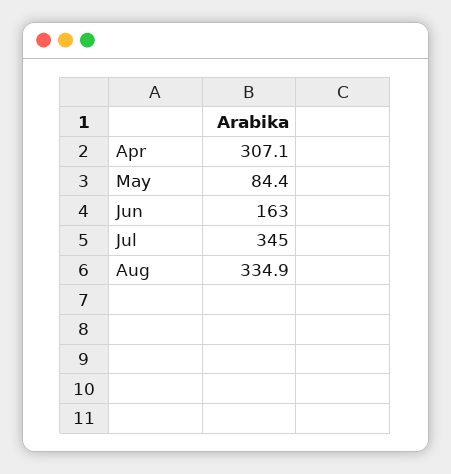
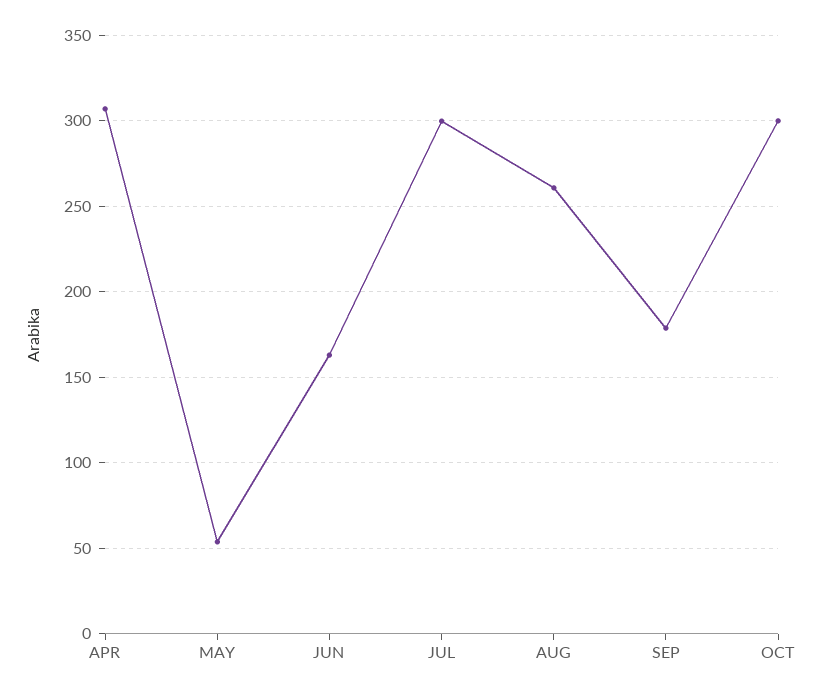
May: 84.4 -> 55
Jul: 345 -> 300
Aug: 334.9 -> 260
SEP: none -> 180
OCT: none -> 300

